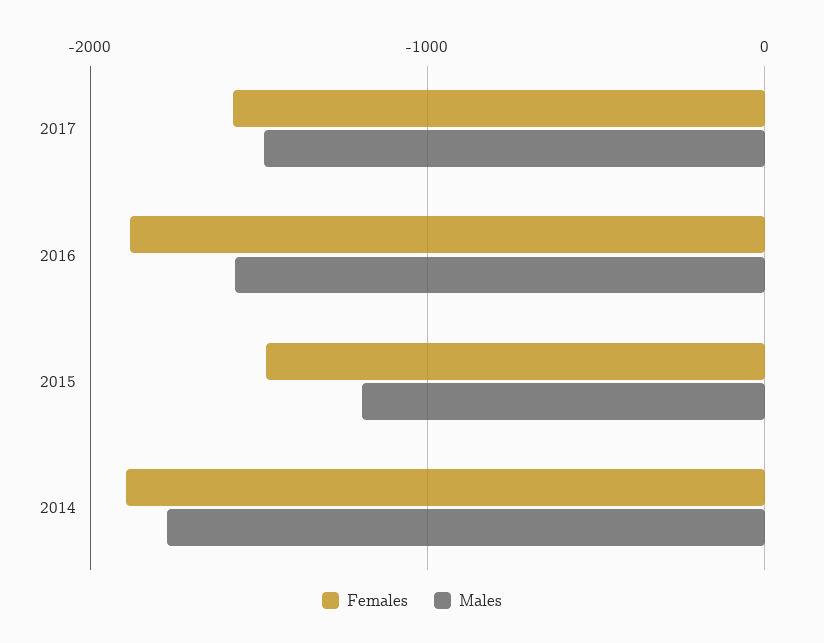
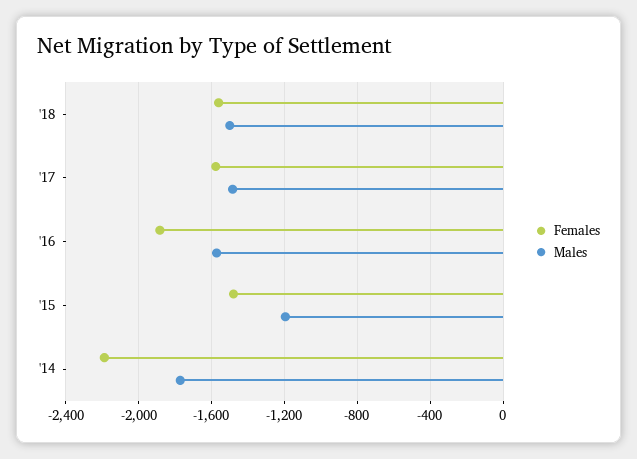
Females, 2014: -1900 -> -2200
Females, '18: none -> -1550
Males, '18: none -> -1500

